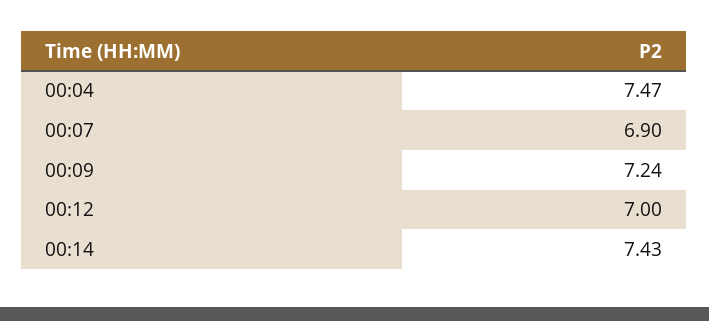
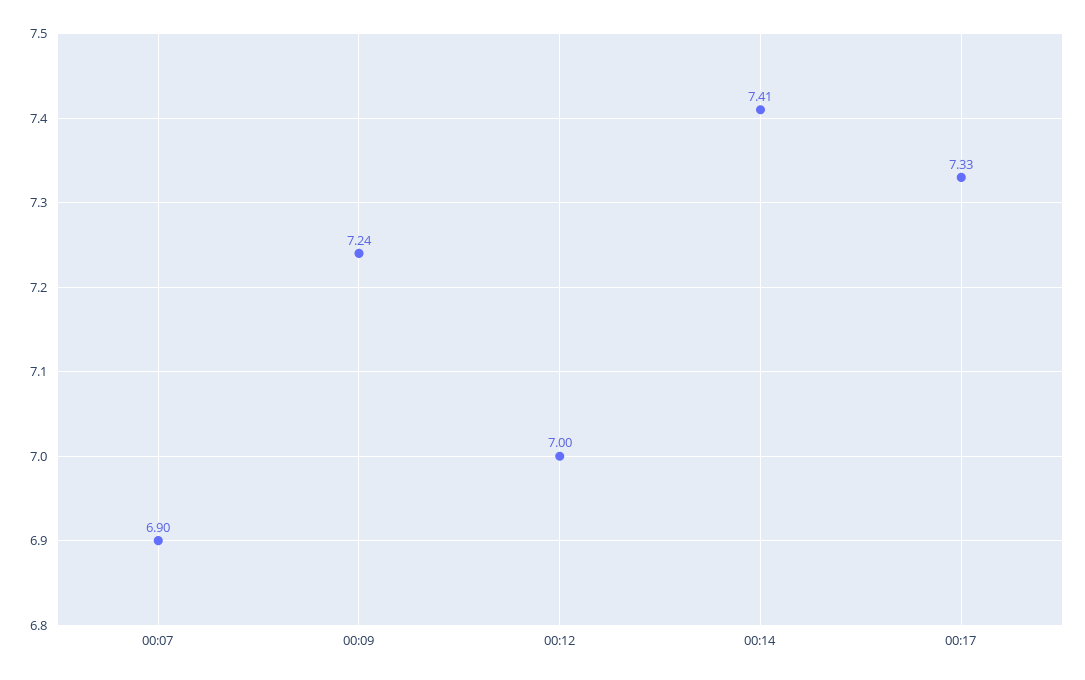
00:04: 7.47 -> none
00:14: 7.43 -> 7.41
00:17: none -> 7.33

